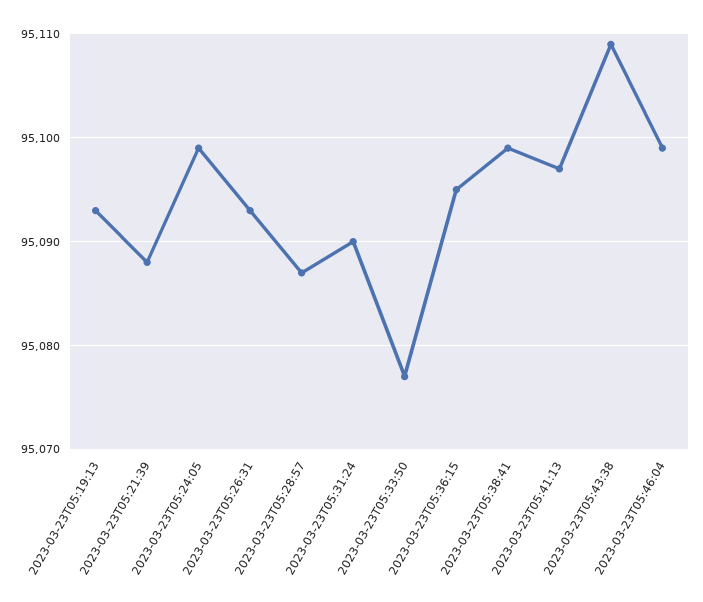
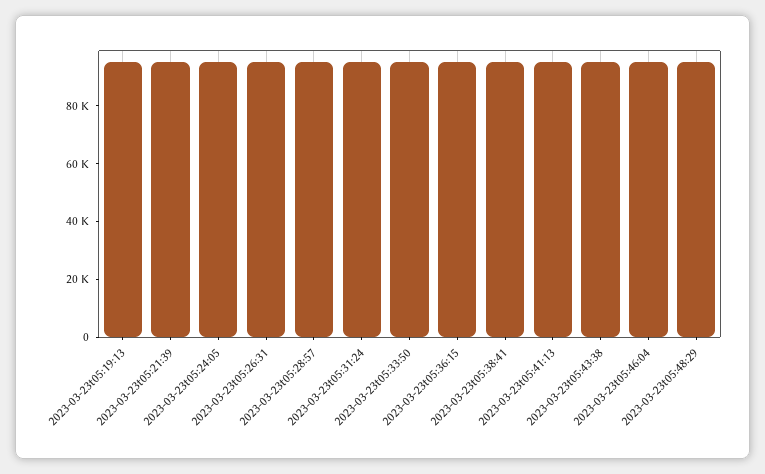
2023-03-23t05:48:29: none -> 95000

